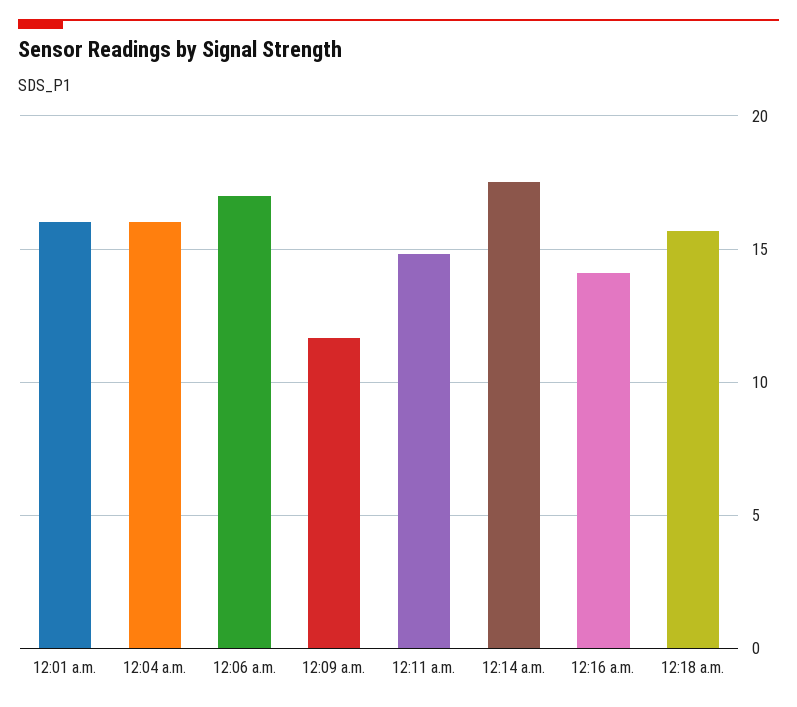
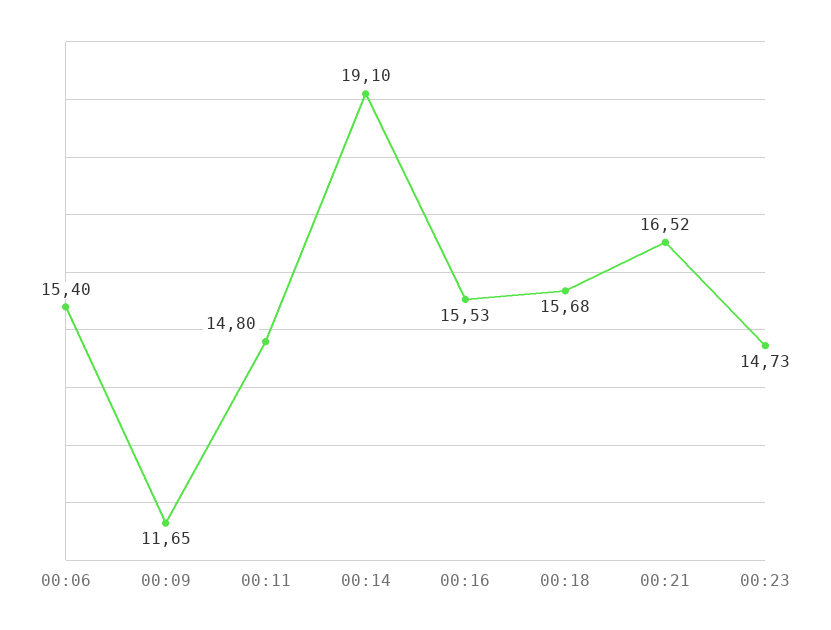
12:01 a.m.: 16 -> none
12:04 a.m.: 16 -> none
12:06 a.m.: 17 -> 15.4
12:14 a.m.: 17.5 -> 19.1
12:16 a.m.: 14 -> 15.53
00:21: none -> 16.52
00:23: none -> 14.73

